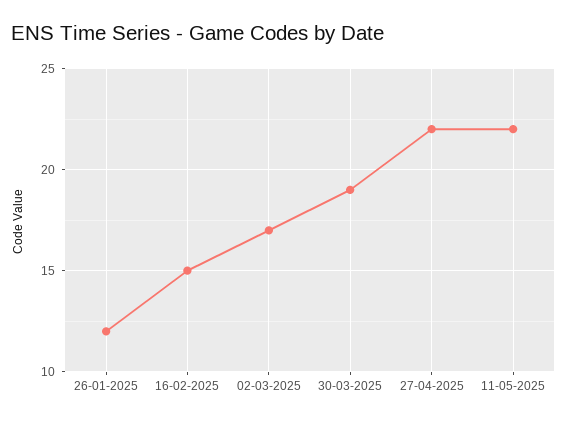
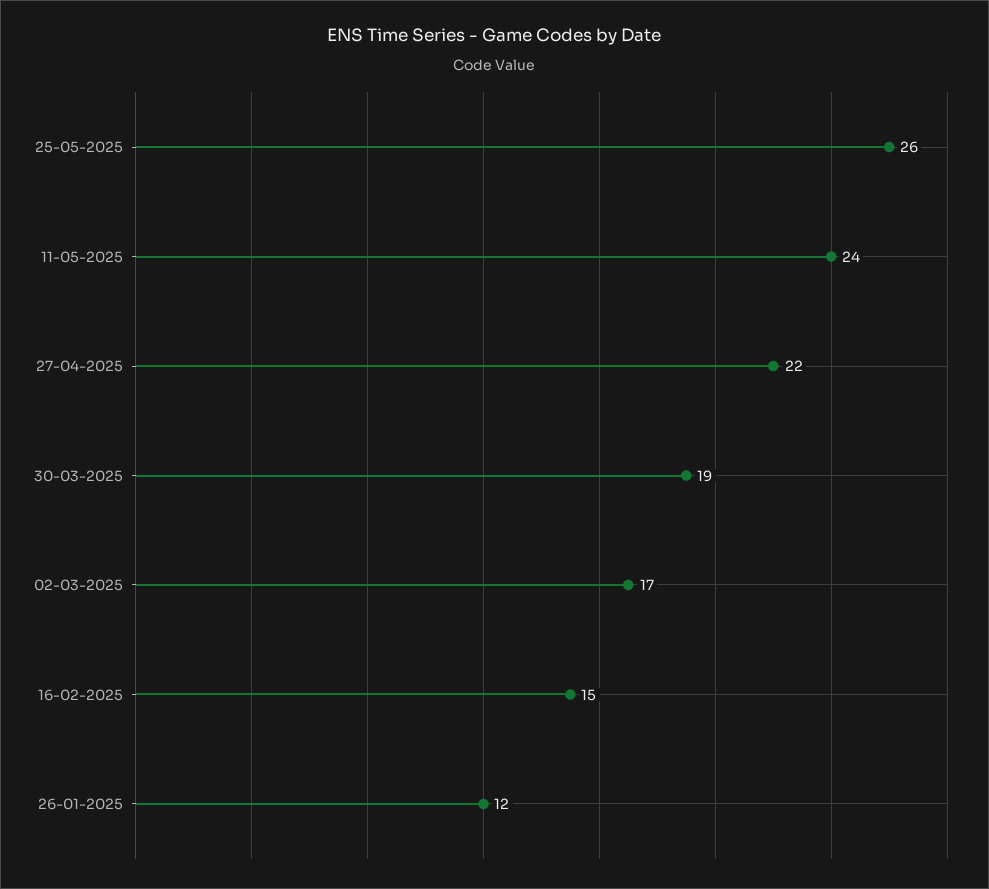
11-05-2025: 22 -> 24
25-05-2025: none -> 26

